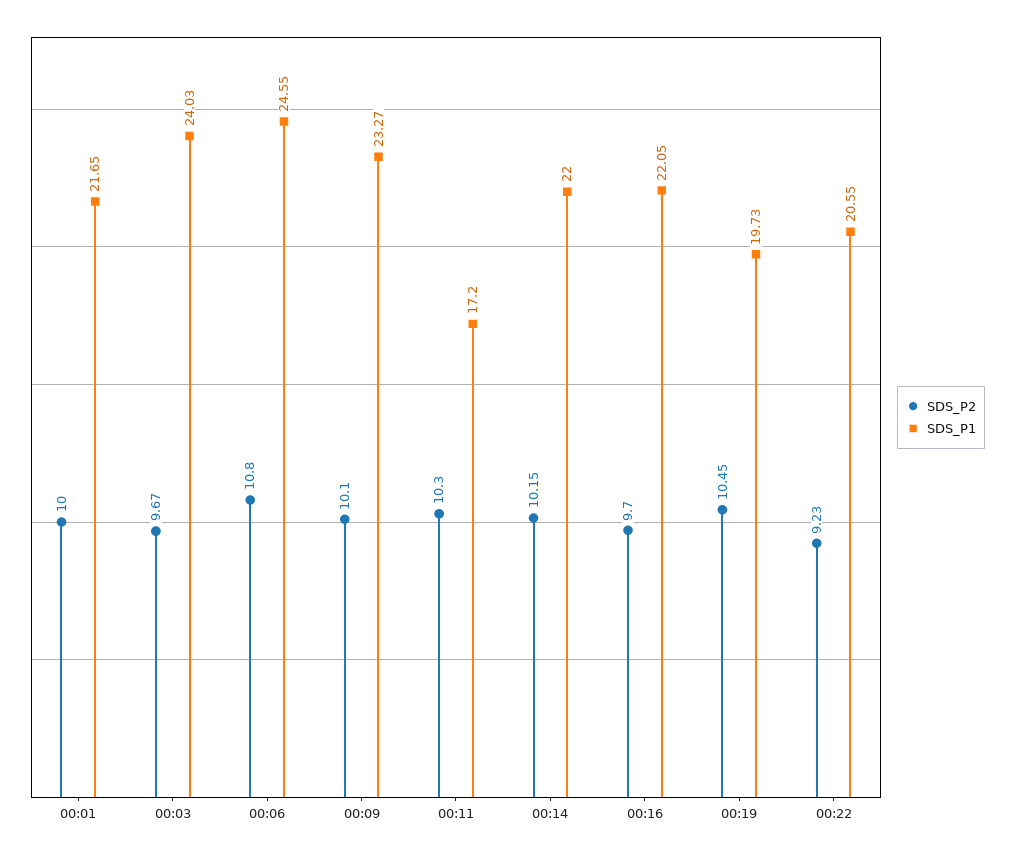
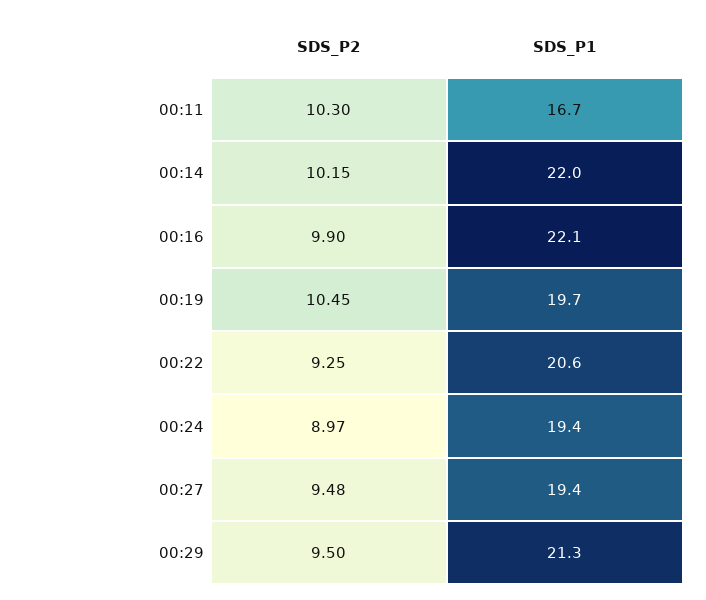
SDS_P2, 00:01: 10 -> none
SDS_P1, 00:01: 21.65 -> none
SDS_P2, 00:03: 9.67 -> none
SDS_P1, 00:03: 24.03 -> none
SDS_P2, 00:06: 10.8 -> none
SDS_P1, 00:06: 24.55 -> none
SDS_P2, 00:09: 10.1 -> none
SDS_P1, 00:09: 23.27 -> none
SDS_P1, 00:11: 17.2 -> 16.7
SDS_P2, 00:16: 9.7 -> 9.9
SDS_P2, 00:22: 9.23 -> 9.25
SDS_P2, 00:24: none -> 8.97
SDS_P1, 00:24: none -> 19.4
SDS_P2, 00:27: none -> 9.48
SDS_P1, 00:27: none -> 19.4
SDS_P2, 00:29: none -> 9.5
SDS_P1, 00:29: none -> 21.3

